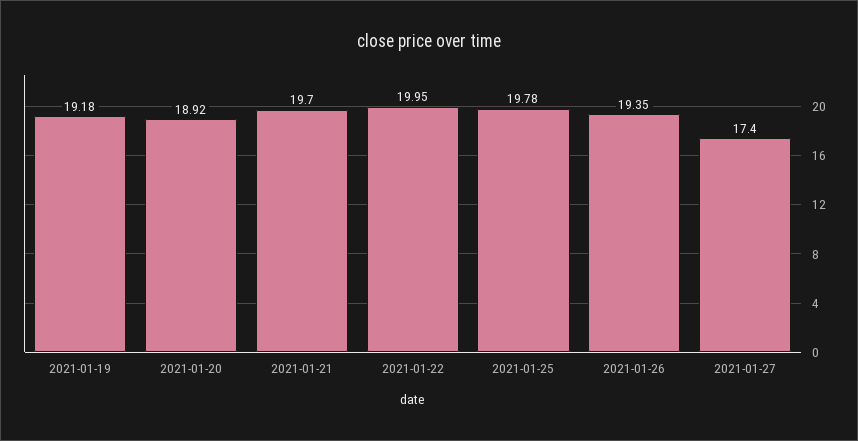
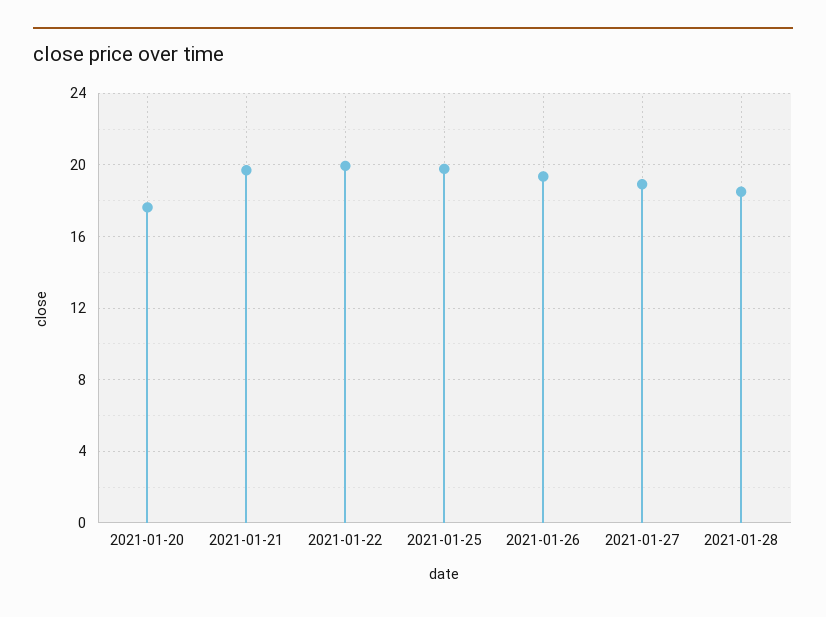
2021-01-19: 19.18 -> none
2021-01-20: 18.92 -> 17.5
2021-01-27: 17.4 -> 19
2021-01-28: none -> 18.5

